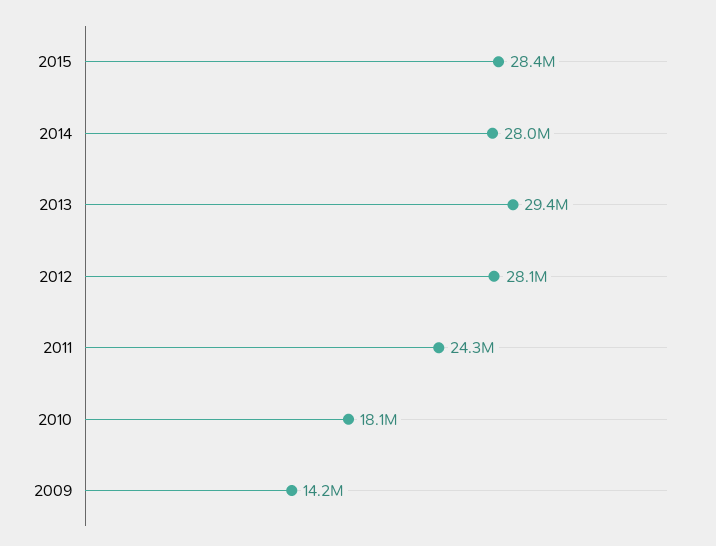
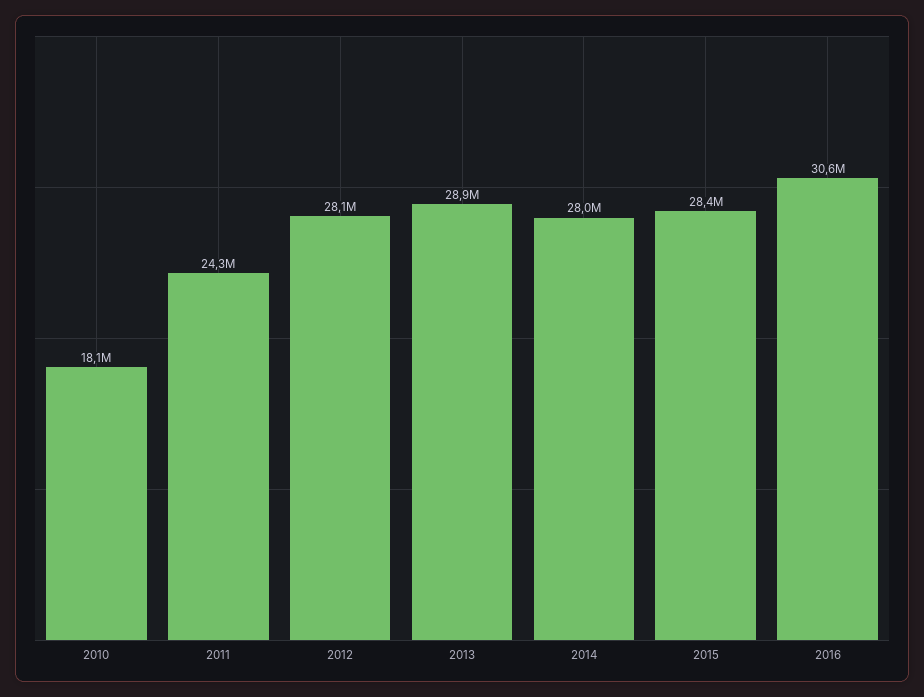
2013: 29400000 -> 28900000
2009: 14200000 -> none
2016: none -> 30600000

